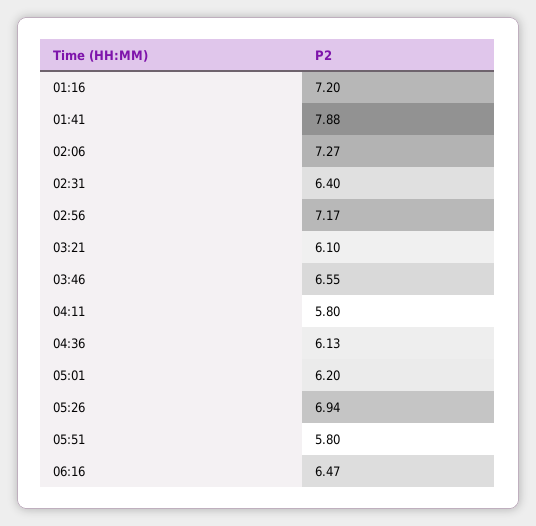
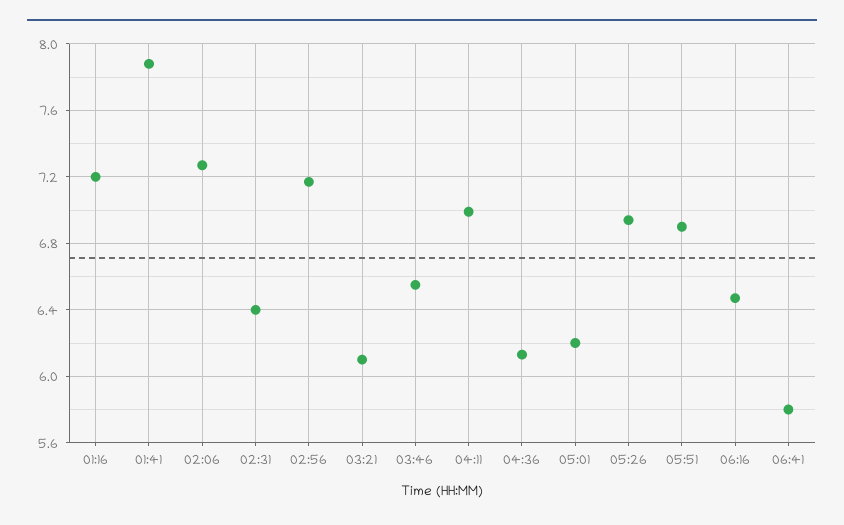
04:11: 5.8 -> 7
05:51: 5.8 -> 6.9
06:41: none -> 5.8

